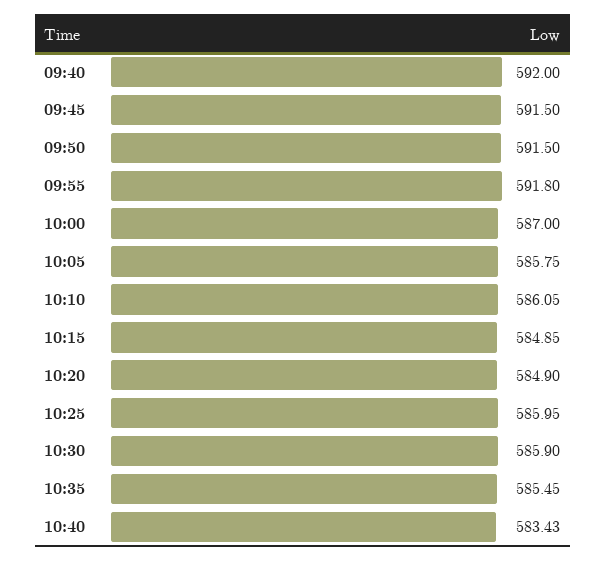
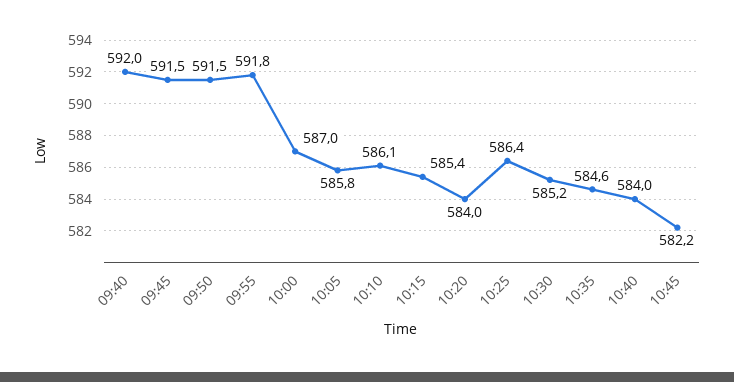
10:15: 584.85 -> 585.4
10:20: 584.9 -> 584
10:25: 585.95 -> 586.4
10:30: 585.9 -> 585.2
10:35: 585.45 -> 584.6
10:40: 583.43 -> 584
10:45: none -> 582.2

